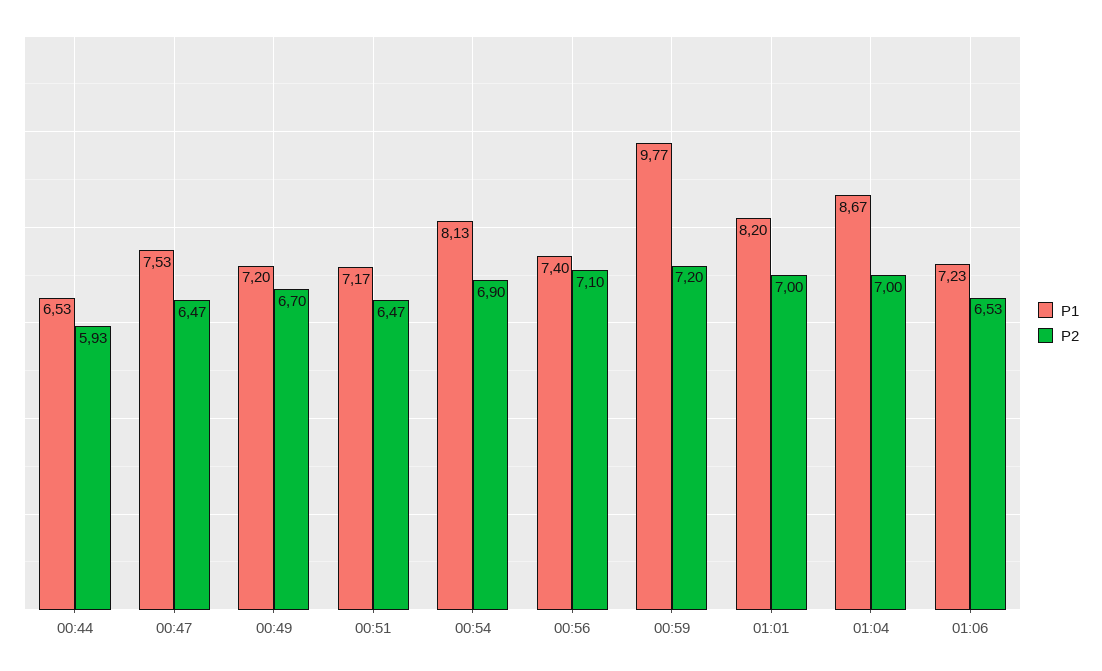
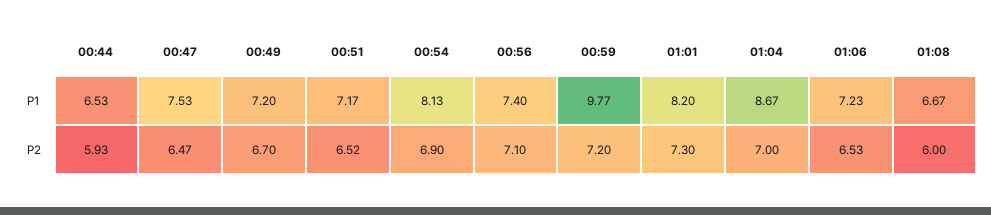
P2, 00:51: 6.47 -> 6.52
P2, 01:01: 7 -> 7.3
P1, 01:08: none -> 6.67
P2, 01:08: none -> 6

